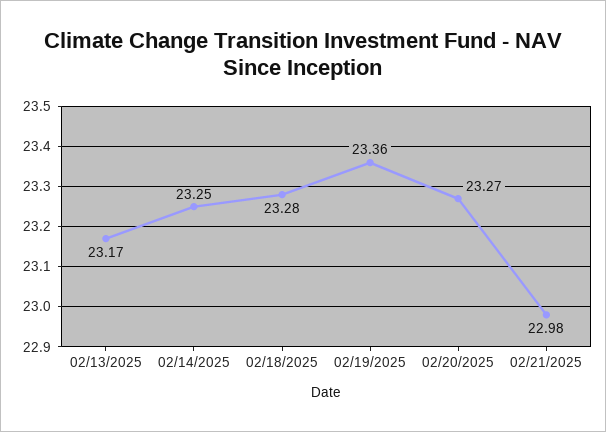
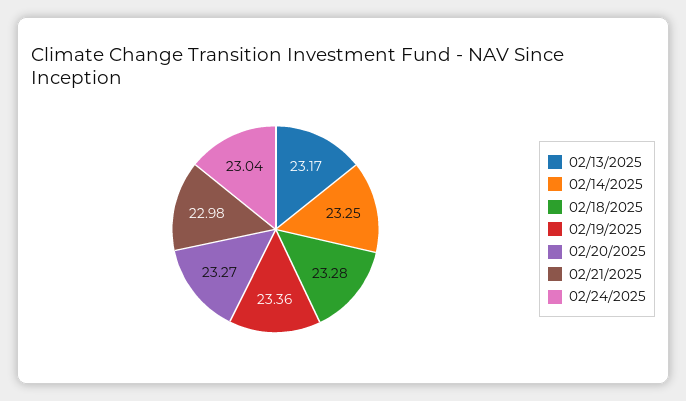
02/24/2025: none -> 23.04

